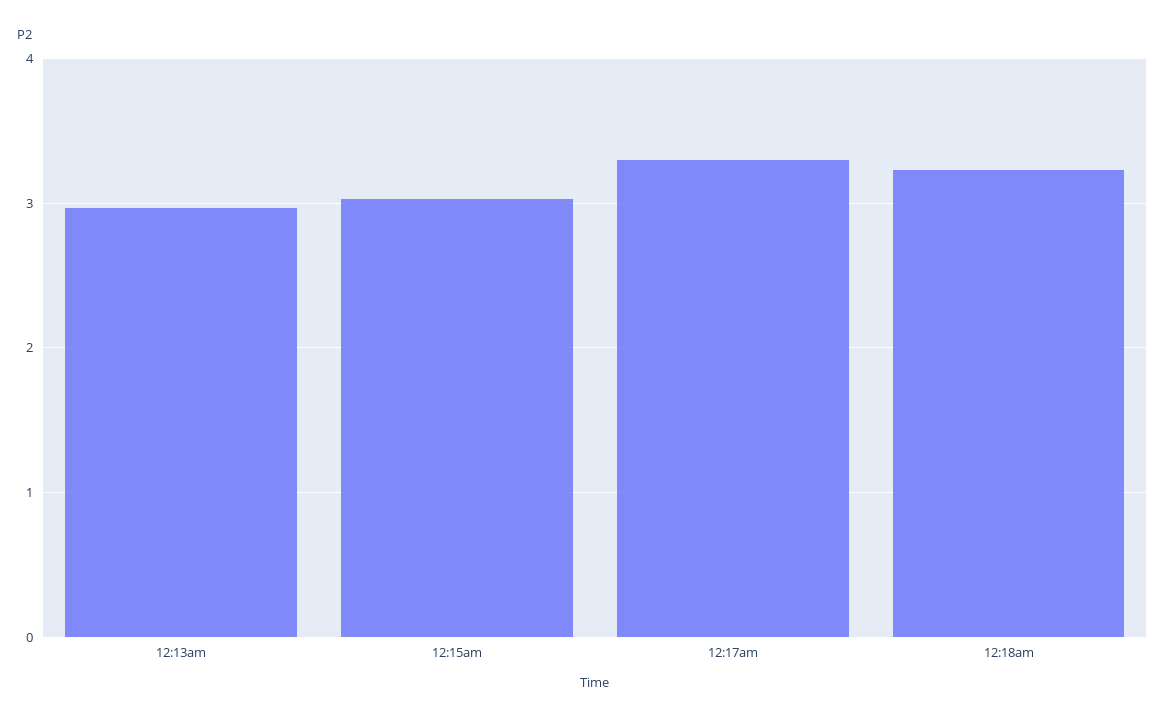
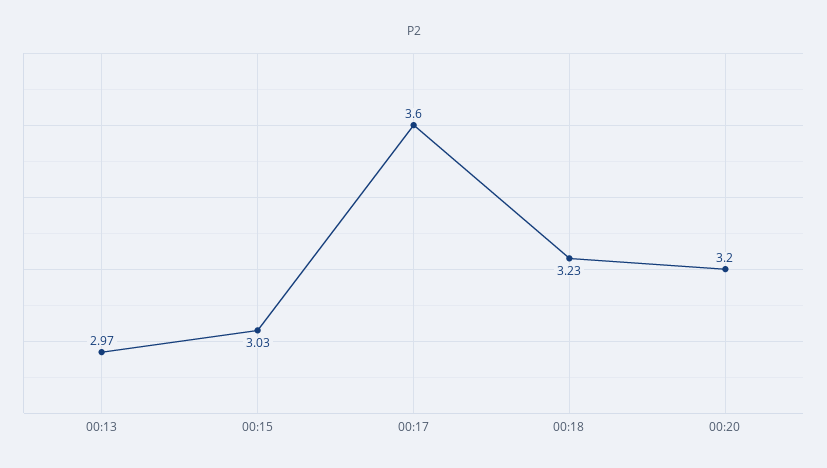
12:17am: 3.3 -> 3.6
00:20: none -> 3.2

